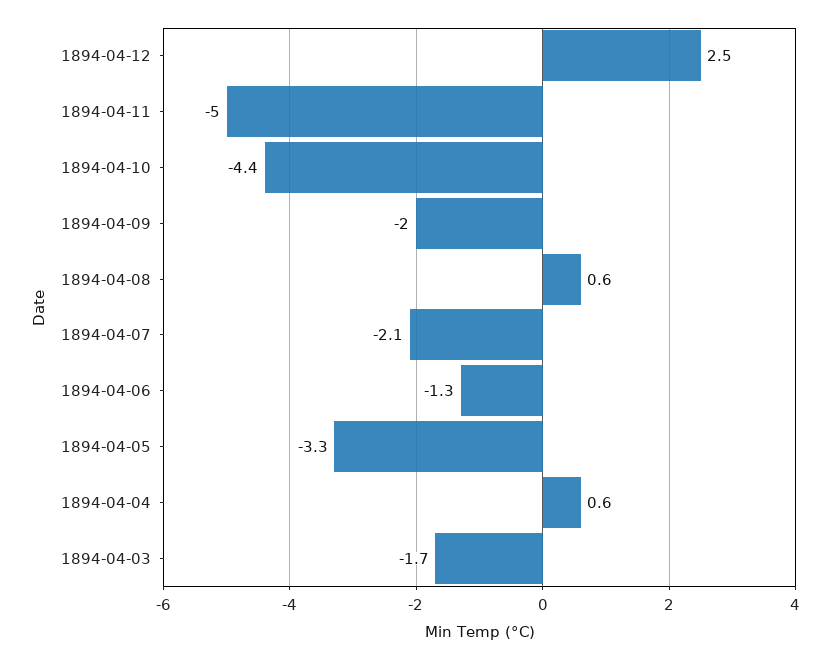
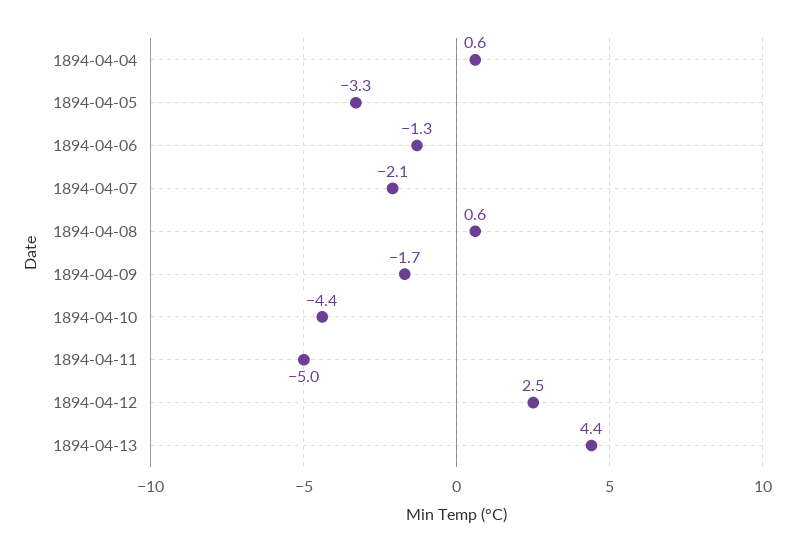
1894-04-09: -2 -> -1.7
1894-04-03: -1.7 -> none
1894-04-13: none -> 4.4

